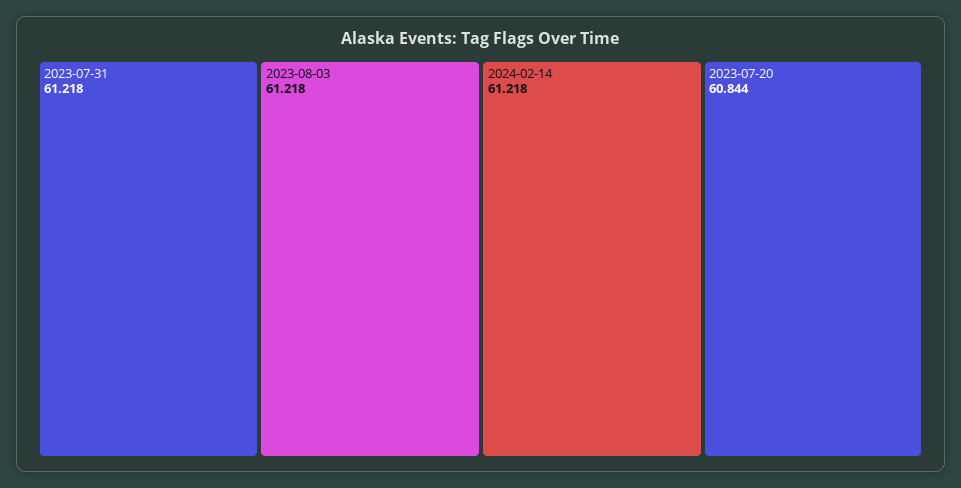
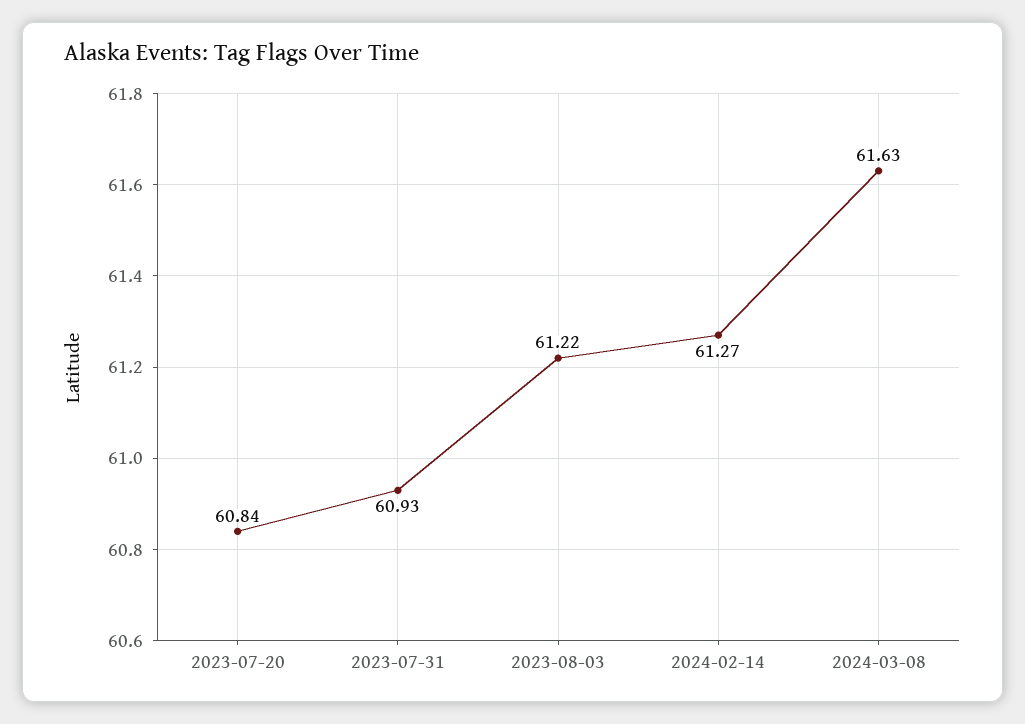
2023-07-31: 61.218 -> 60.93
2024-02-14: 61.218 -> 61.27
2024-03-08: none -> 61.63

